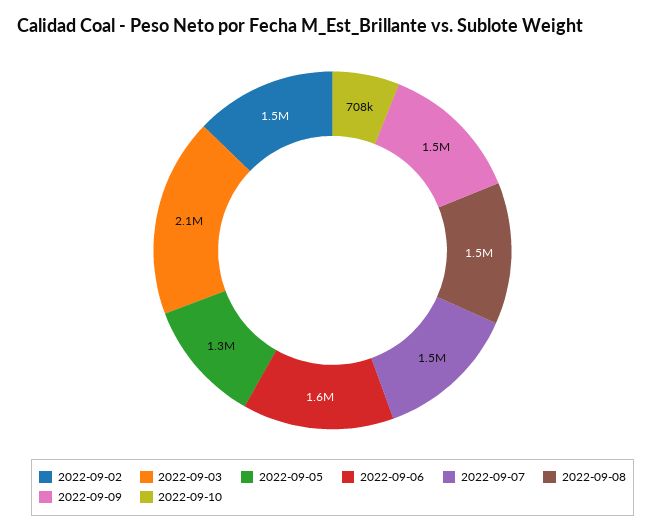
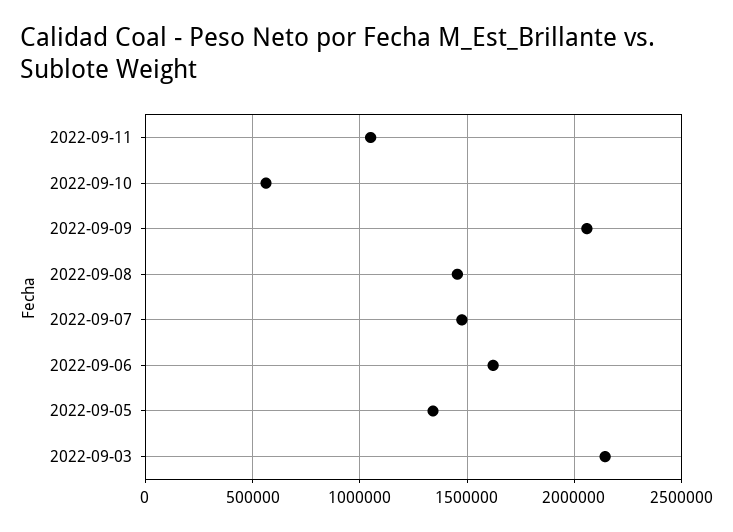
2022-09-02: 1500000 -> none
2022-09-09: 1500000 -> 2050000
2022-09-10: 708000 -> 550000
2022-09-11: none -> 1050000

